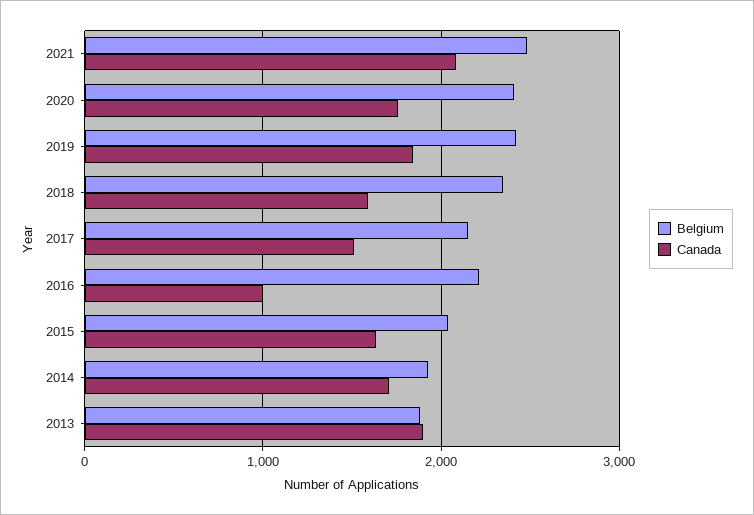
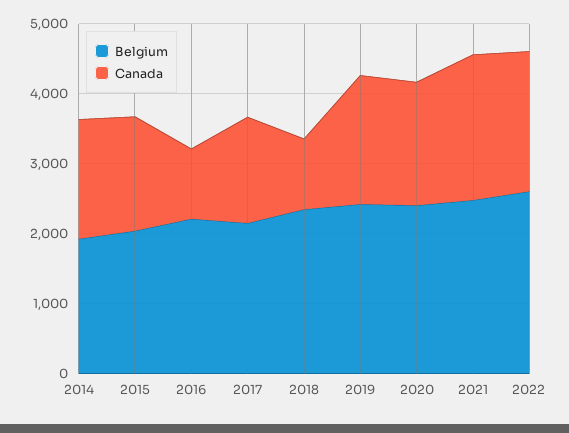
Canada, 2018: 1600 -> 1000
Belgium, 2013: 1900 -> none
Canada, 2013: 1900 -> none
Belgium, 2022: none -> 2600
Canada, 2022: none -> 2000

